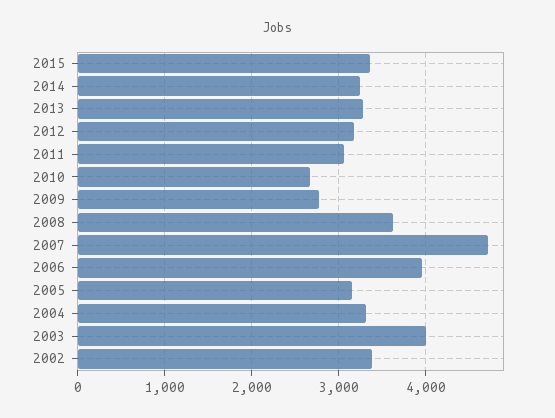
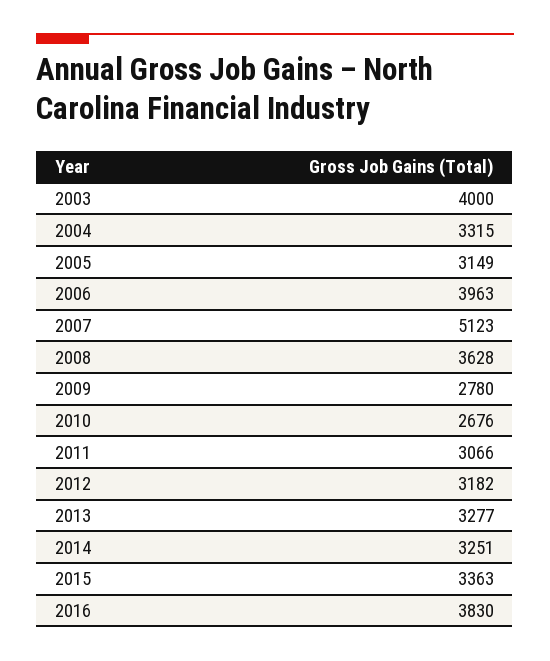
2007: 4700 -> 5123
2002: 3400 -> none
2016: none -> 3830

